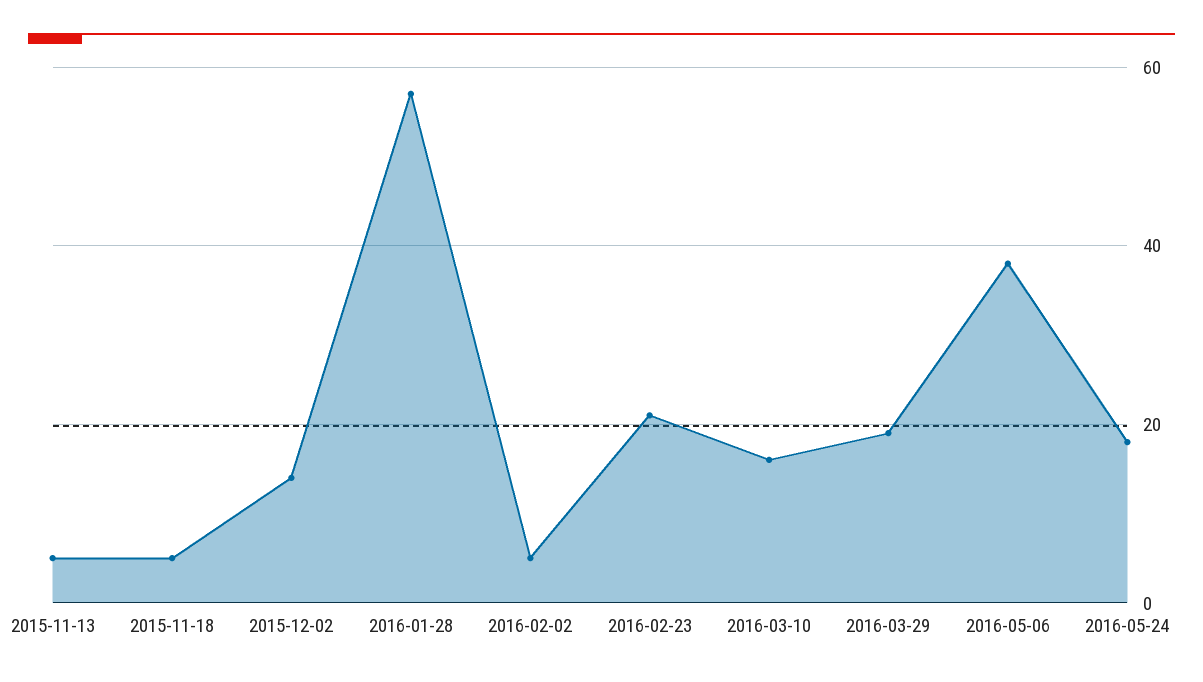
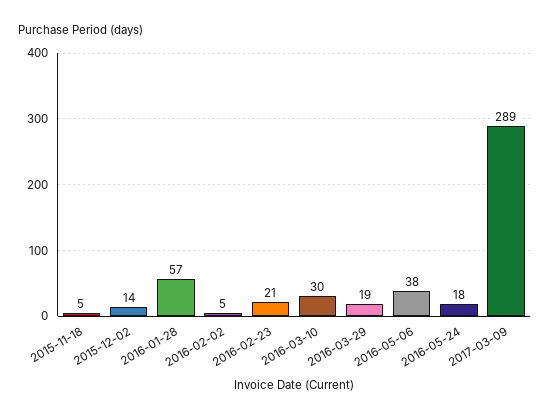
2015-11-13: 5 -> none
2016-03-10: 15 -> 30
2017-03-09: none -> 289

